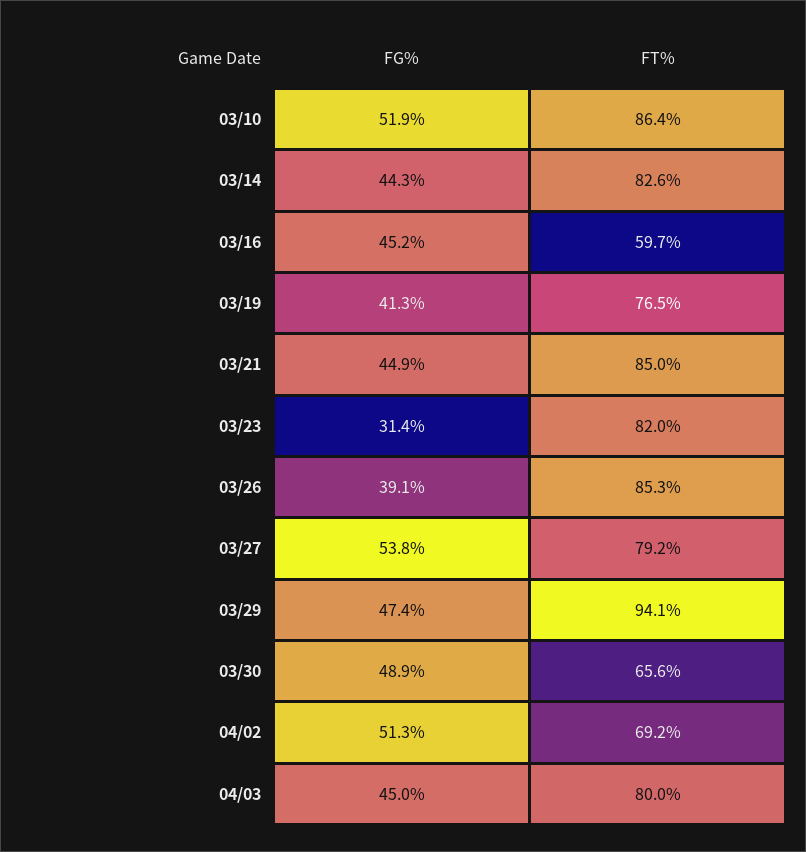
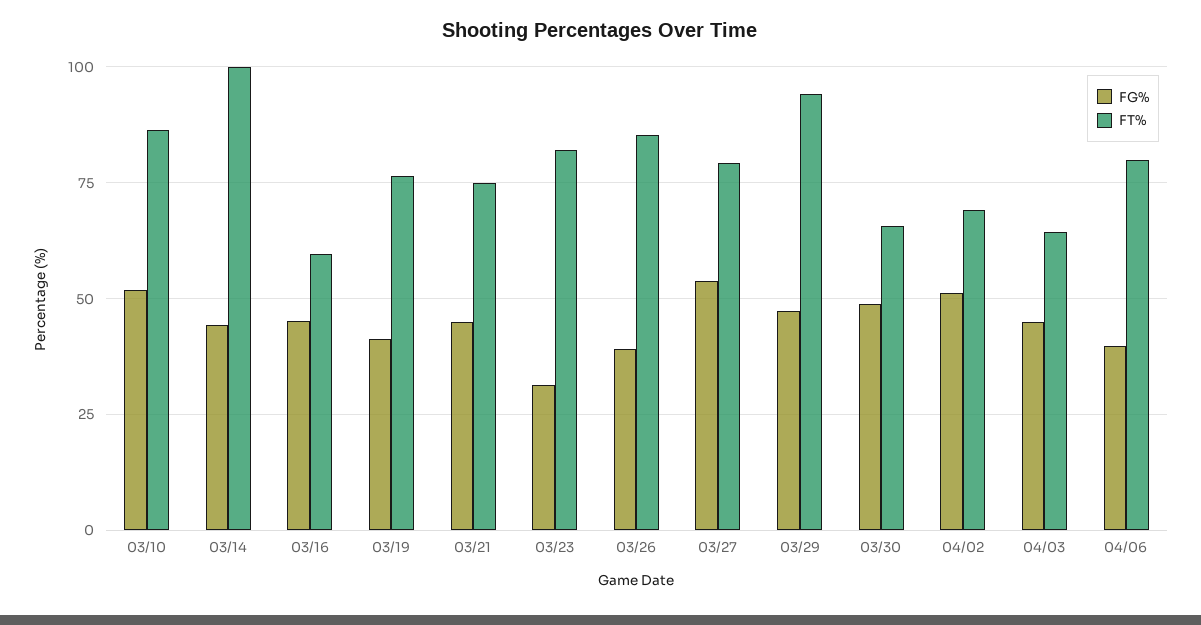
FT%, 03/14: 82.6 -> 100
FT%, 03/21: 85 -> 75
FT%, 04/03: 80 -> 65
FG%, 04/06: none -> 40
FT%, 04/06: none -> 80

